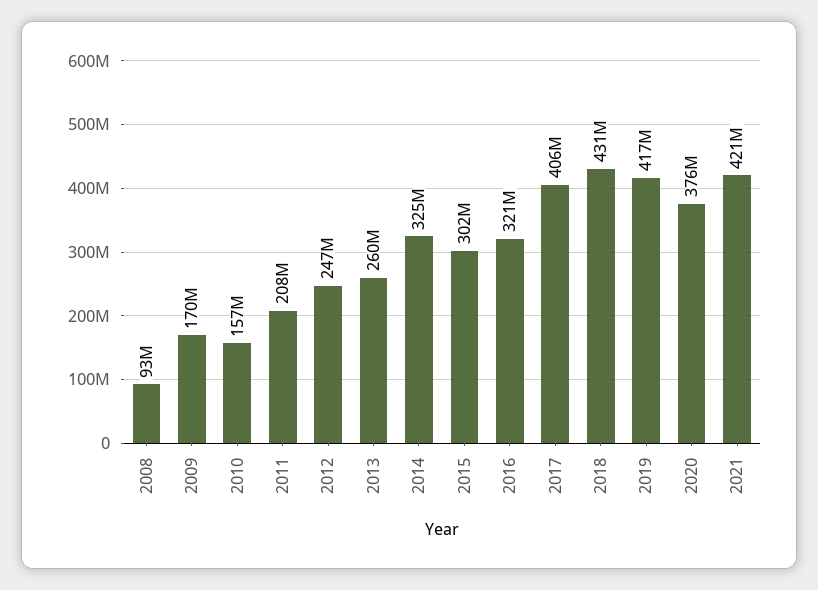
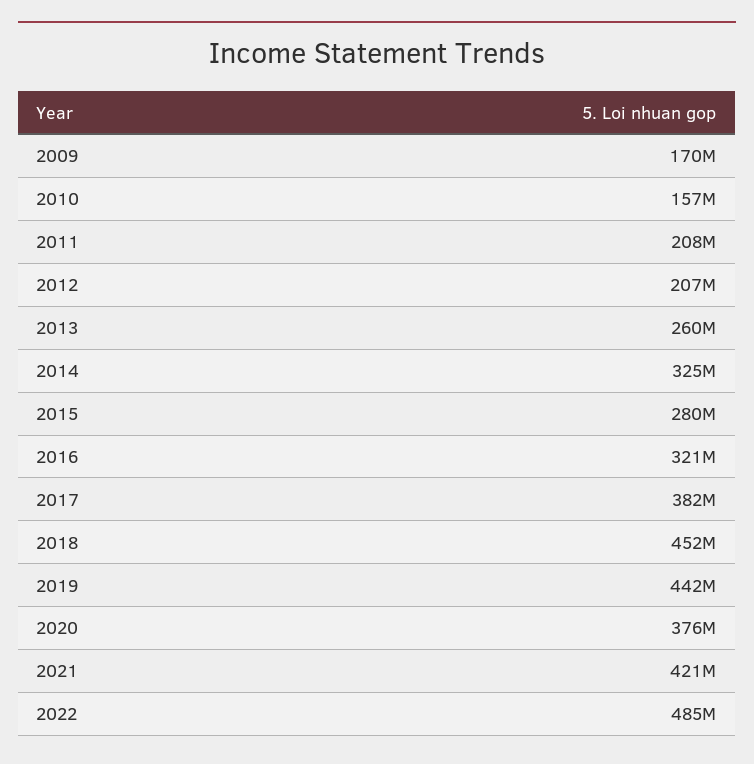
2008: 93000000 -> none
2012: 247000000 -> 207000000
2015: 302000000 -> 280000000
2017: 406000000 -> 382000000
2018: 431000000 -> 452000000
2019: 417000000 -> 442000000
2022: none -> 485000000

